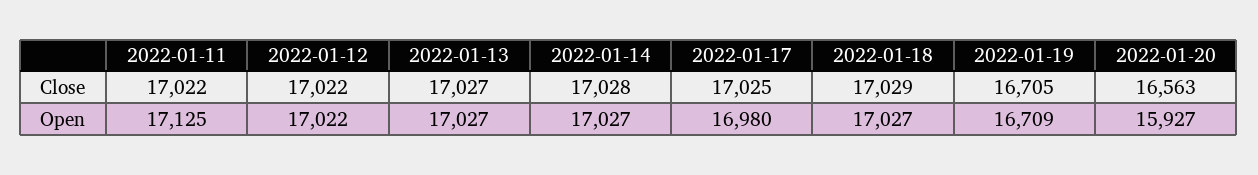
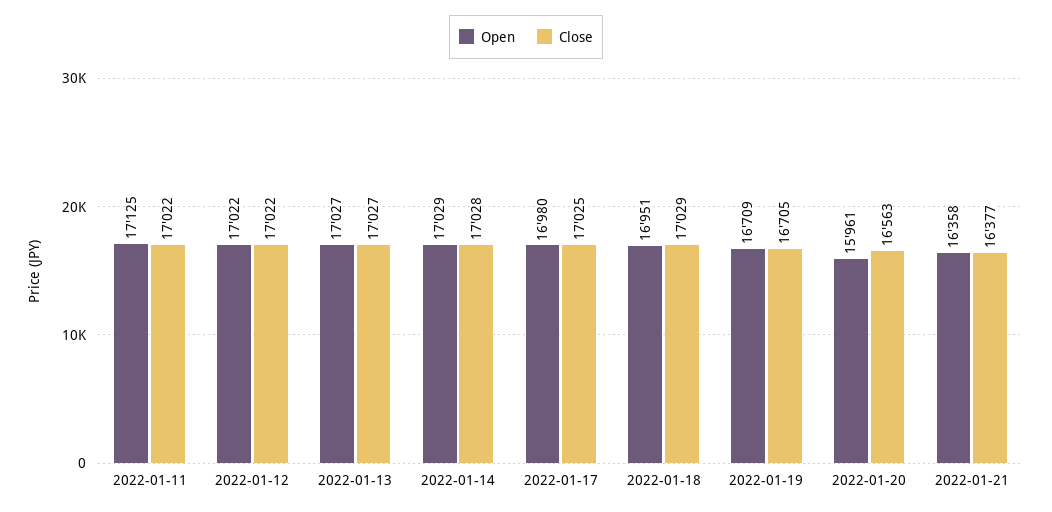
Open, 2022-01-14: 17027 -> 17029
Open, 2022-01-18: 17027 -> 16951
Open, 2022-01-20: 15927 -> 15961
Open, 2022-01-21: none -> 16358
Close, 2022-01-21: none -> 16377

